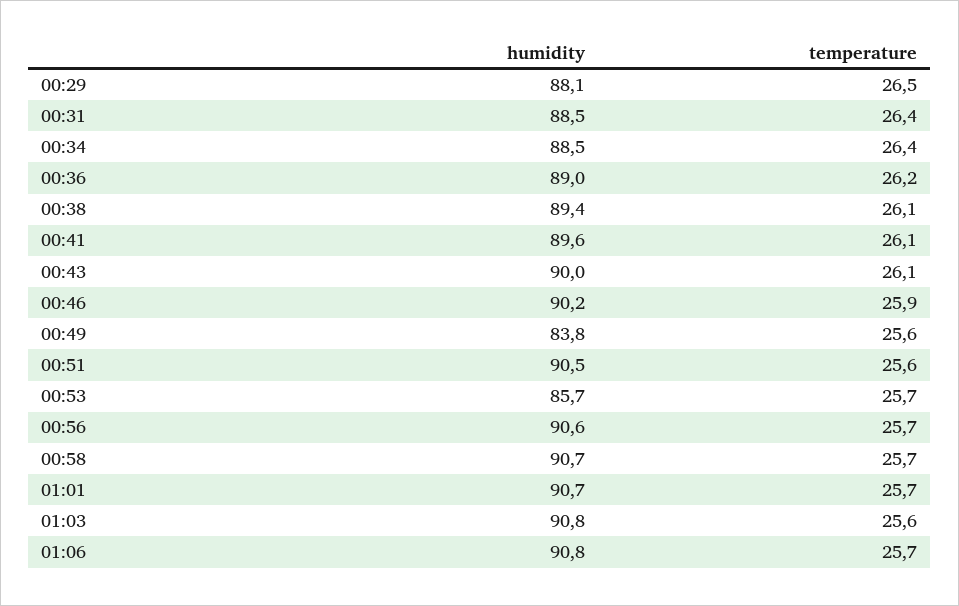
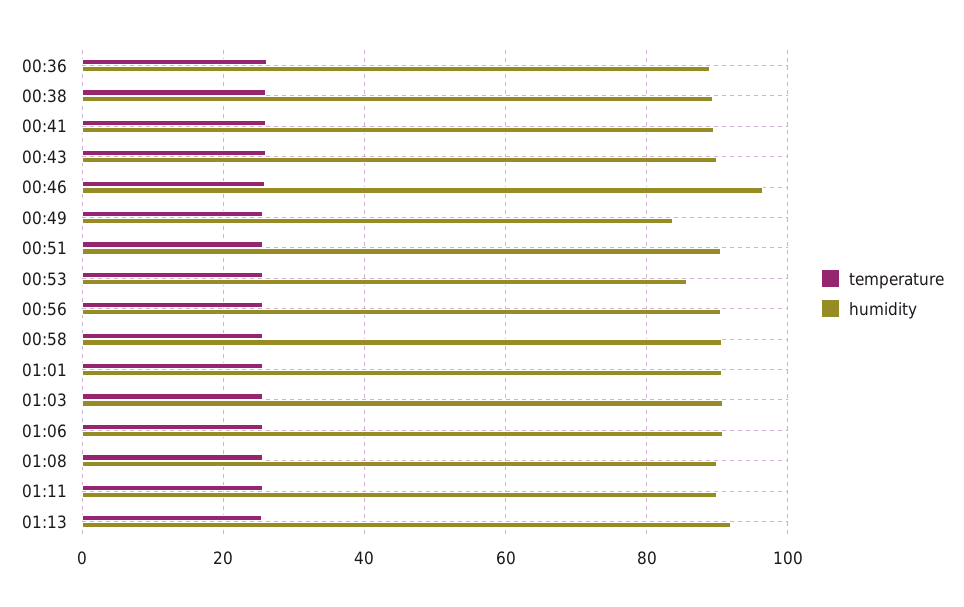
humidity, 00:29: 88.1 -> none
temperature, 00:29: 26.5 -> none
humidity, 00:31: 88.5 -> none
temperature, 00:31: 26.4 -> none
humidity, 00:34: 88.5 -> none
temperature, 00:34: 26.4 -> none
humidity, 00:46: 90.2 -> 96
temperature, 01:08: none -> 26
humidity, 01:08: none -> 90
temperature, 01:11: none -> 26
humidity, 01:11: none -> 90
temperature, 01:13: none -> 26
humidity, 01:13: none -> 92

